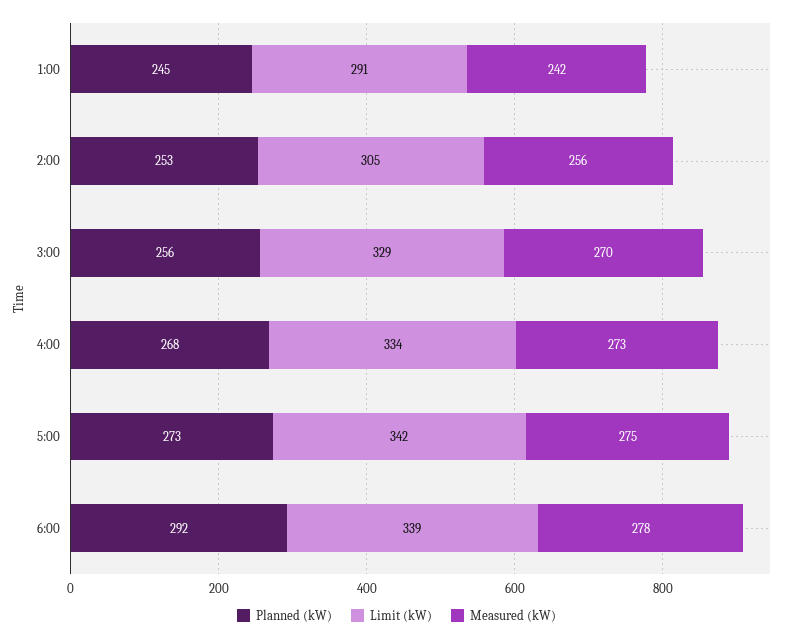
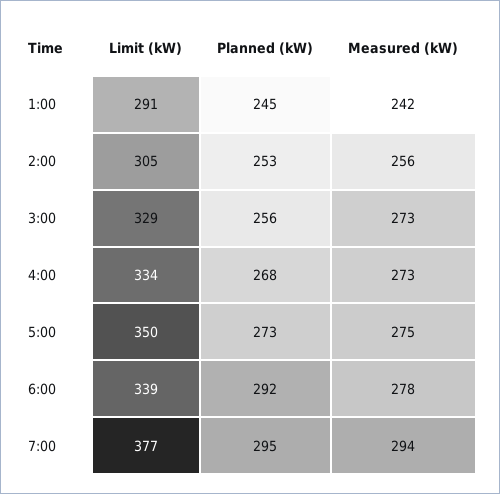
Measured (kW), 3:00: 270 -> 273
Limit (kW), 5:00: 342 -> 350
Limit (kW), 7:00: none -> 377
Planned (kW), 7:00: none -> 295
Measured (kW), 7:00: none -> 294

